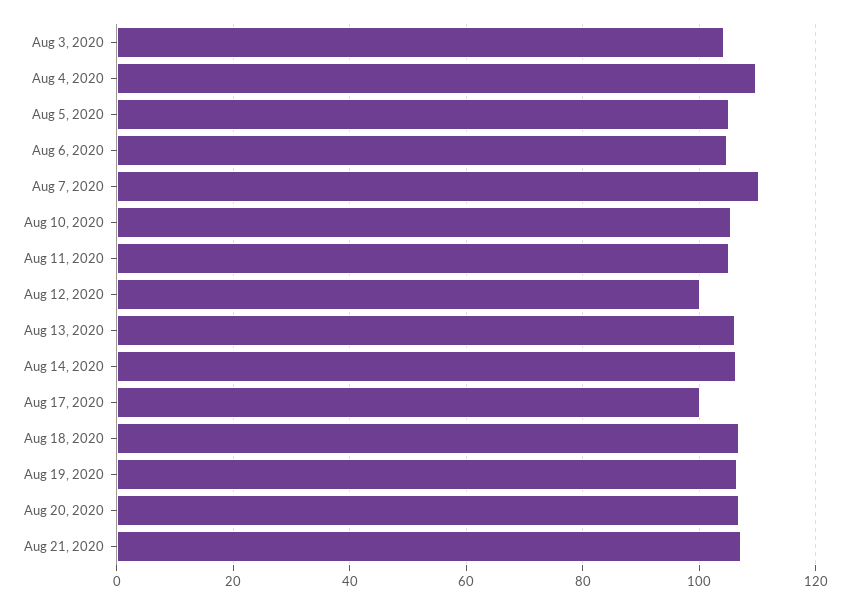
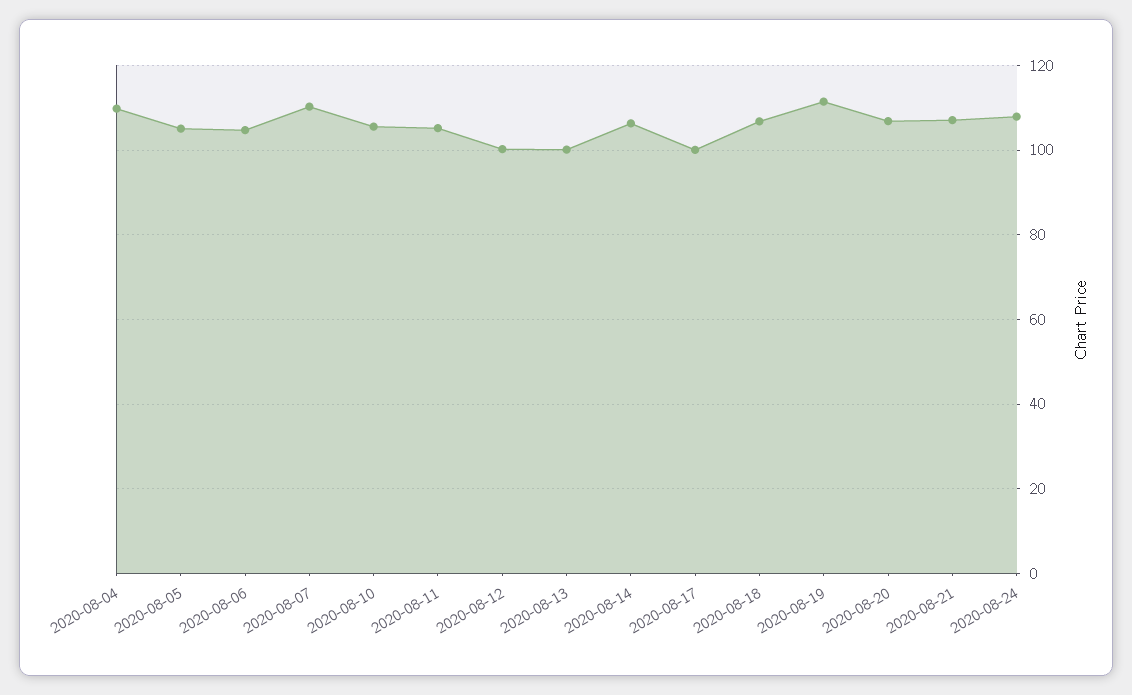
Aug 3, 2020: 104 -> none
Aug 13, 2020: 106 -> 100
Aug 19, 2020: 106 -> 112
2020-08-24: none -> 108

